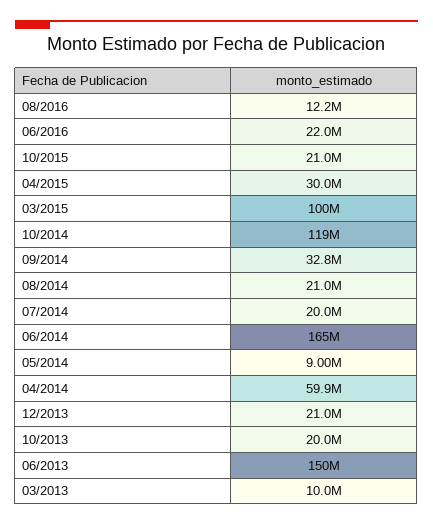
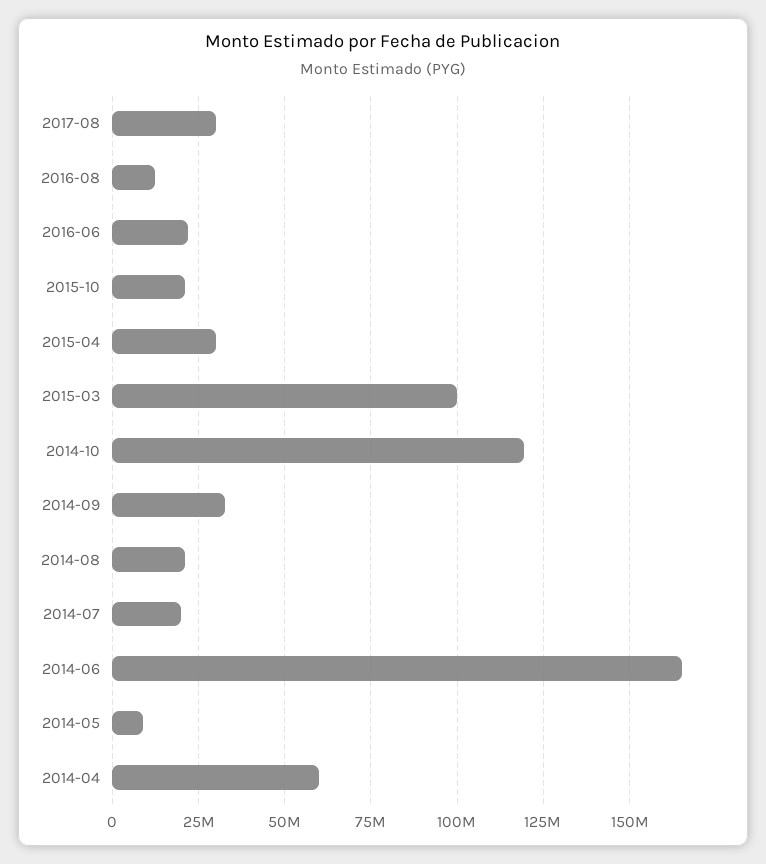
12/2013: 21000000 -> none
10/2013: 20000000 -> none
06/2013: 150000000 -> none
03/2013: 10000000 -> none
2017-08: none -> 30000000

